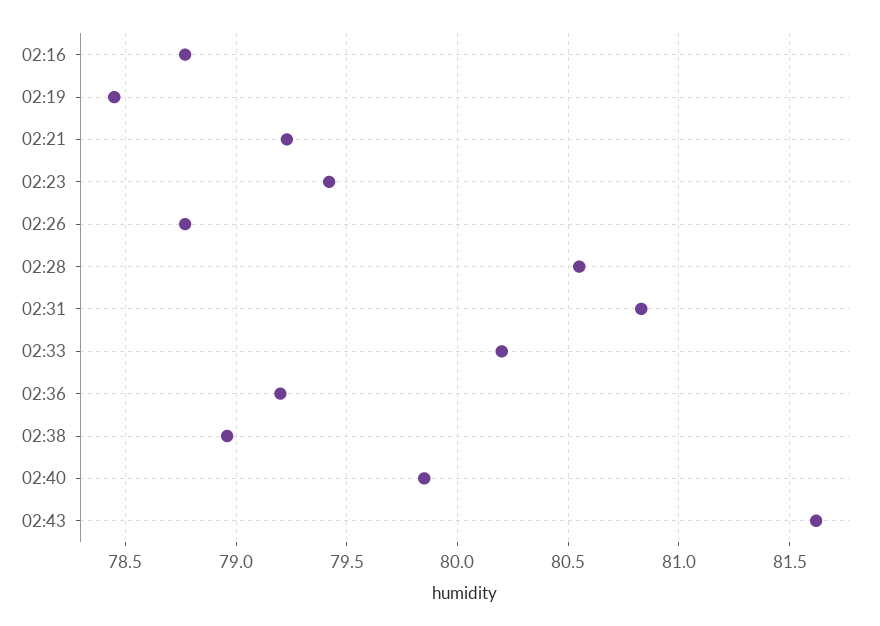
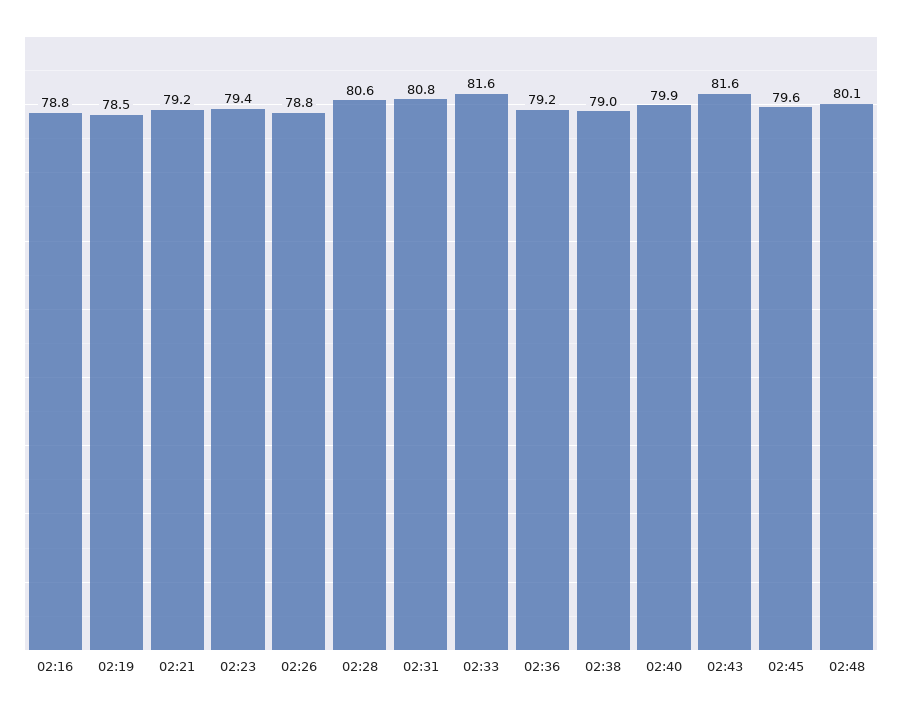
02:33: 80.2 -> 81.6
02:45: none -> 79.6
02:48: none -> 80.1

